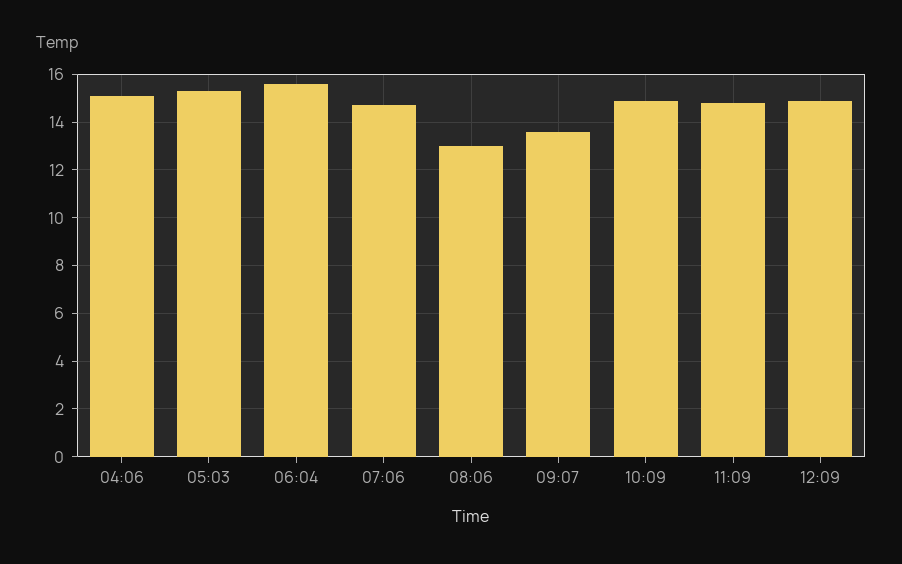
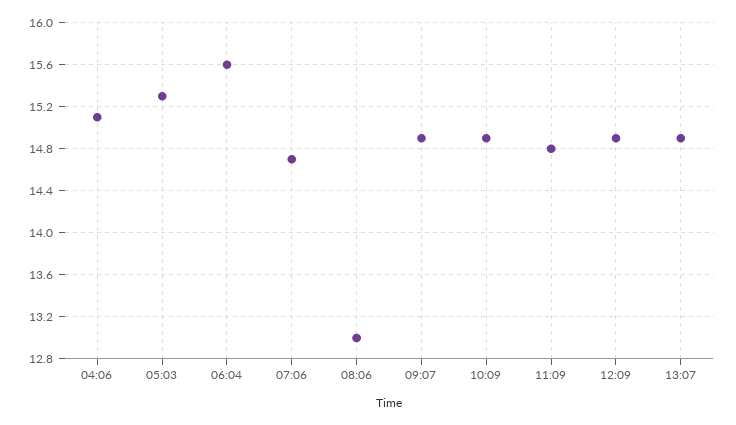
09:07: 13.5 -> 14.9
13:07: none -> 14.9

